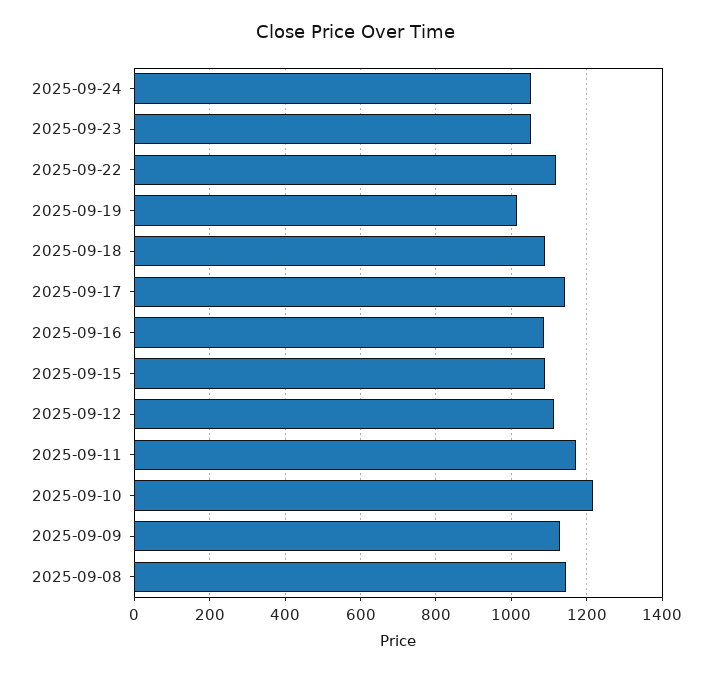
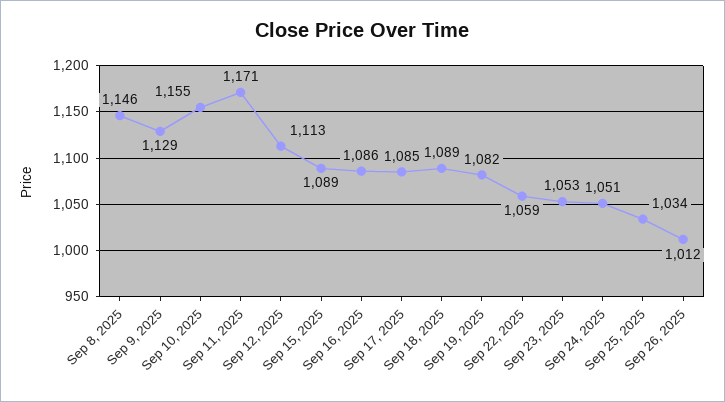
2025-09-22: 1120 -> 1059
2025-09-19: 1020 -> 1082
2025-09-17: 1140 -> 1085
2025-09-10: 1220 -> 1155
Sep 25, 2025: none -> 1034
Sep 26, 2025: none -> 1012

